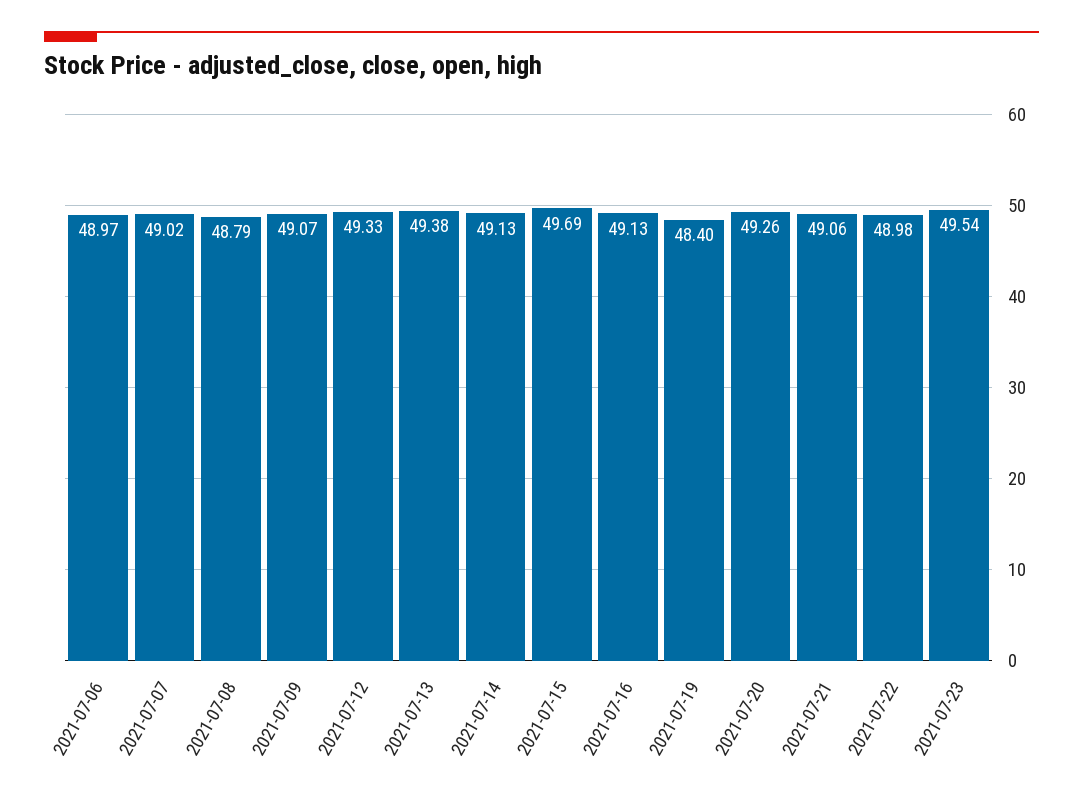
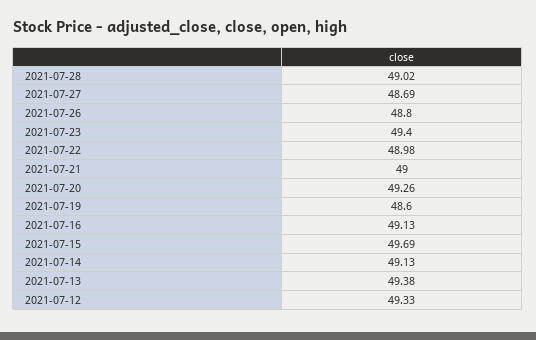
2021-07-06: 48.97 -> none
2021-07-07: 49.02 -> none
2021-07-08: 48.79 -> none
2021-07-09: 49.07 -> none
2021-07-19: 48.4 -> 48.6
2021-07-21: 49.06 -> 49
2021-07-23: 49.54 -> 49.4
2021-07-28: none -> 49.02
2021-07-27: none -> 48.69
2021-07-26: none -> 48.8

